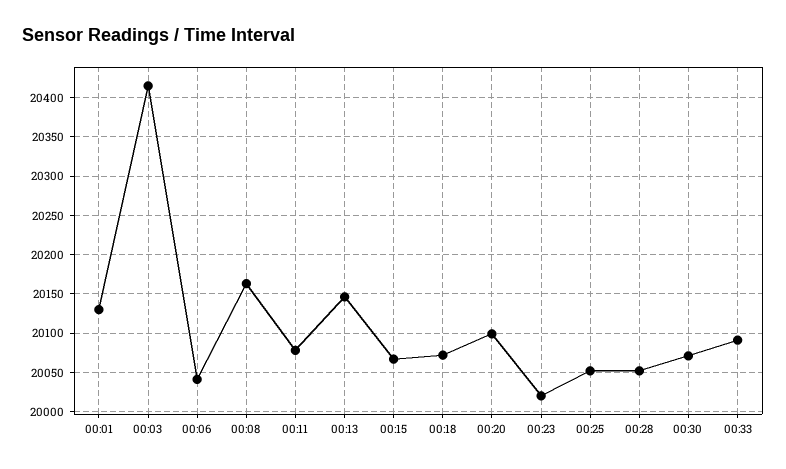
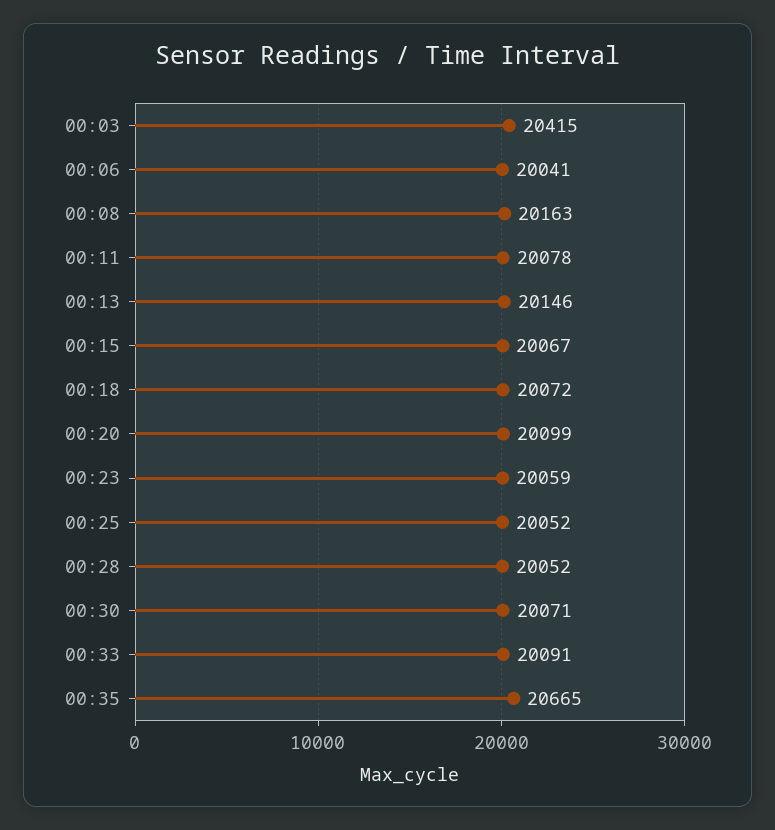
00:01: 20130 -> none
00:23: 20020 -> 20059
00:35: none -> 20665

